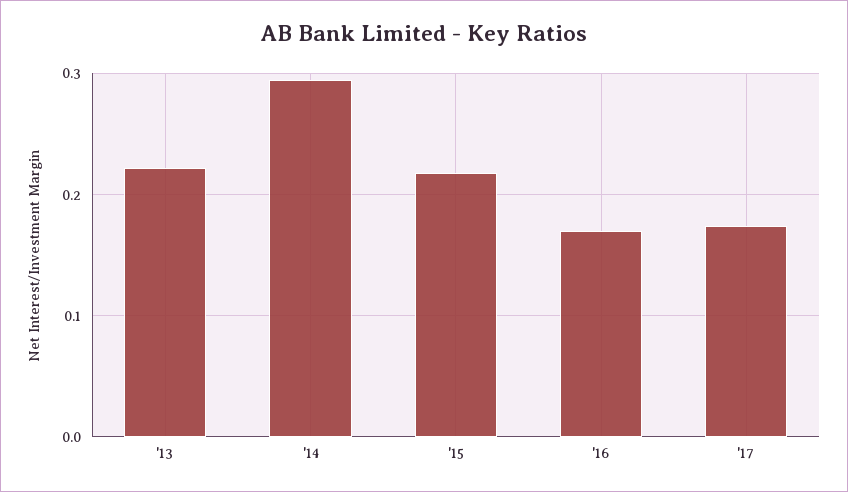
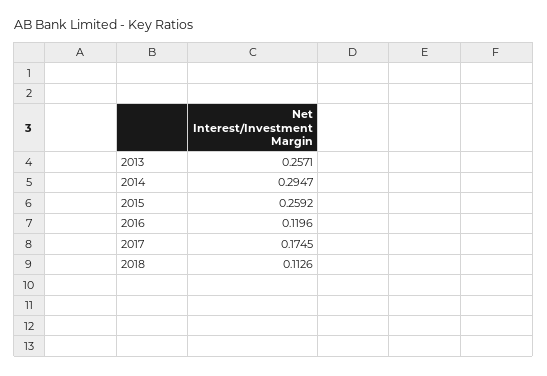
'13: 0.22 -> 0.2571
'15: 0.22 -> 0.2592
'16: 0.17 -> 0.1196
2018: none -> 0.1126

